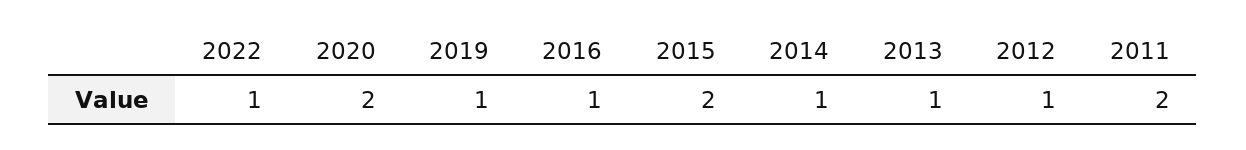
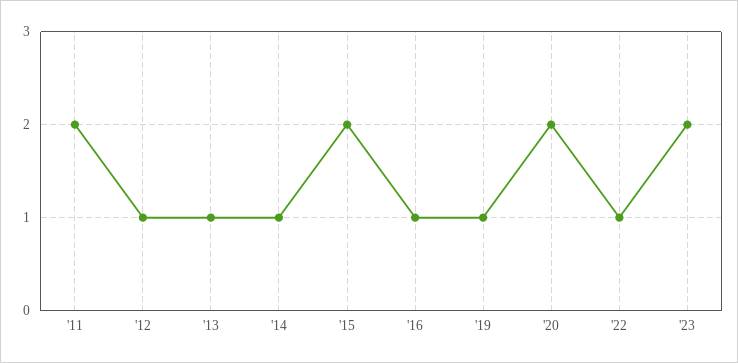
'23: none -> 2

